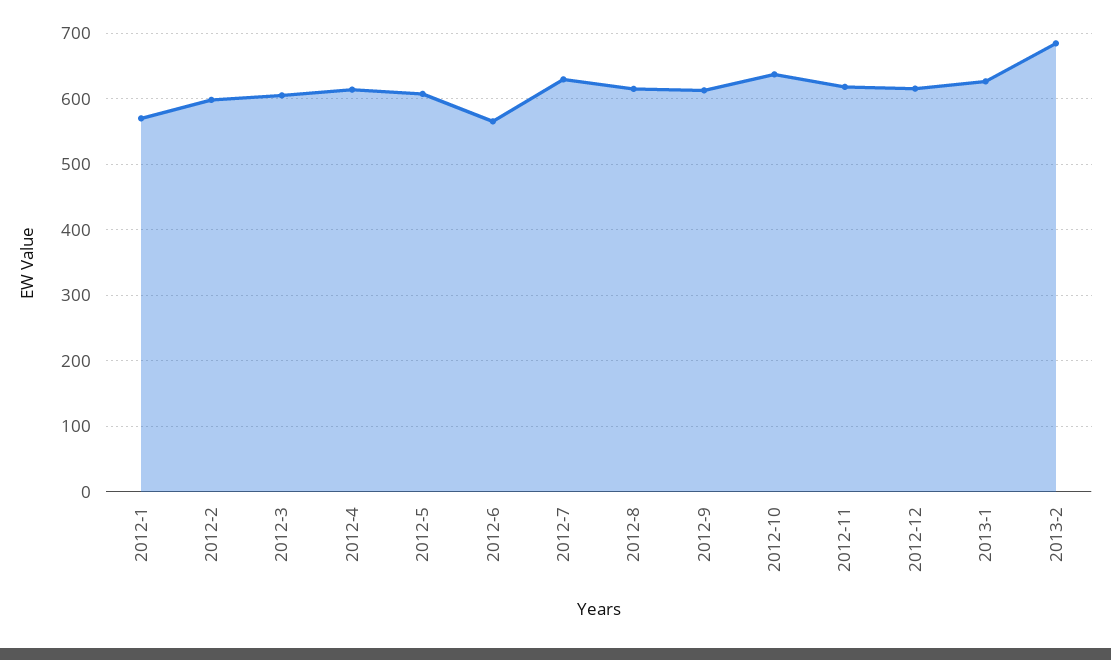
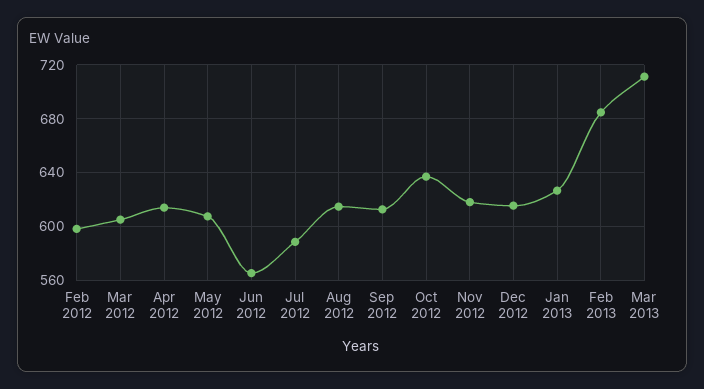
2012-1: 570 -> none
2012-7: 630 -> 590
Mar 2013: none -> 710

